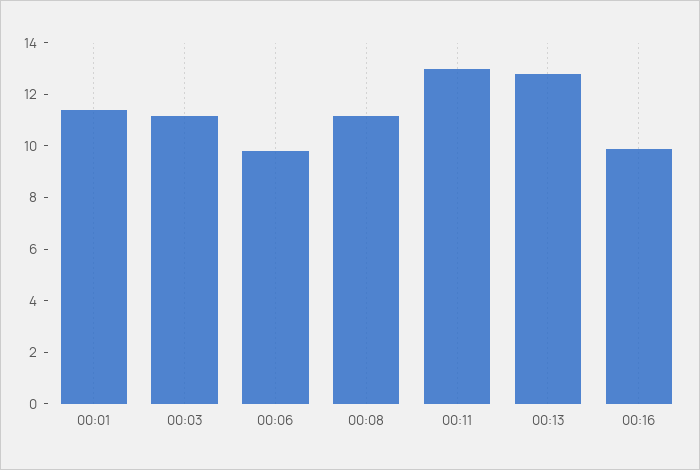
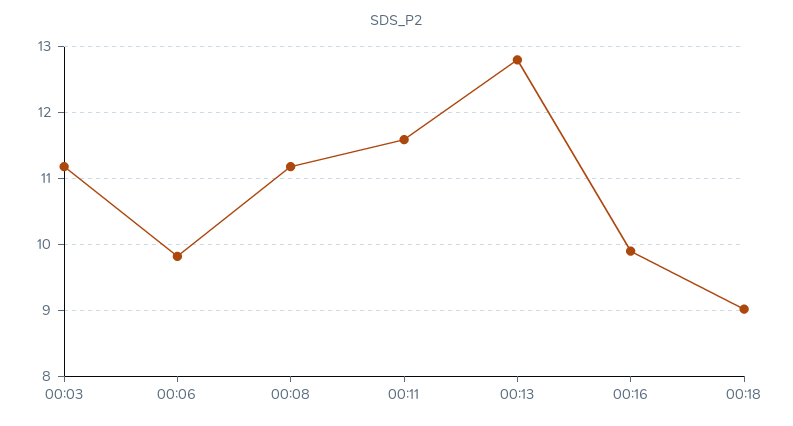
00:01: 11.5 -> none
00:11: 13 -> 11.6
00:18: none -> 9

